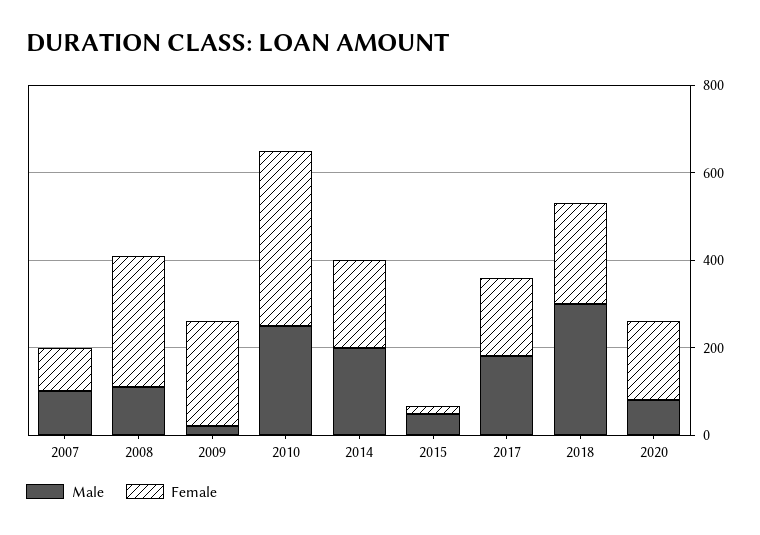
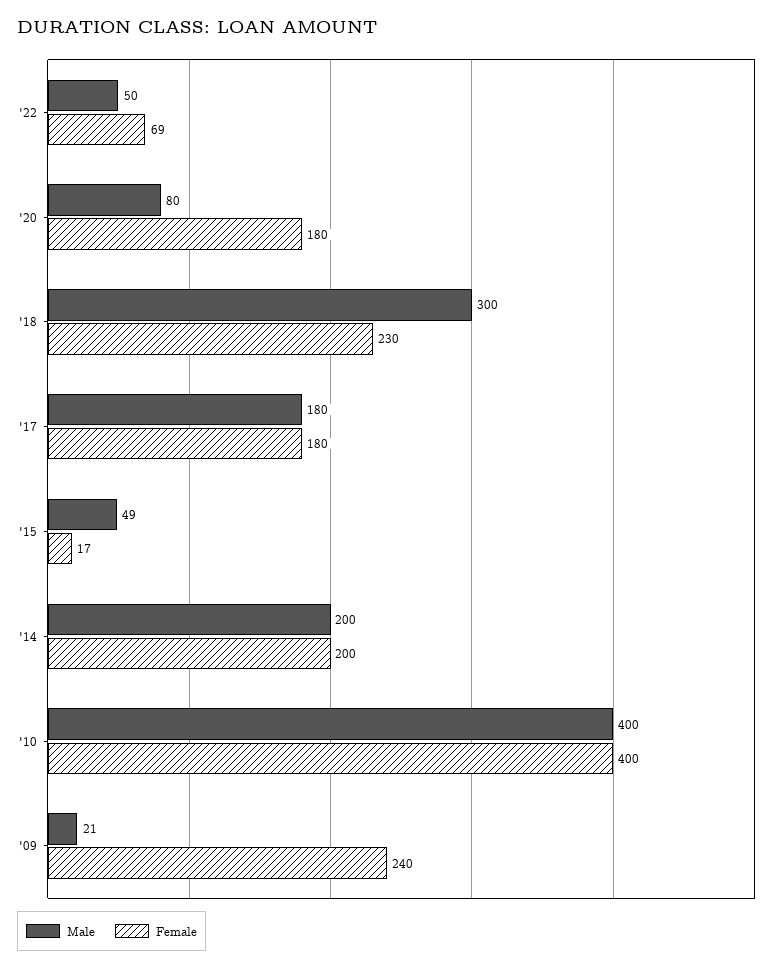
Male, 2007: 100 -> none
Female, 2007: 100 -> none
Male, 2008: 100 -> none
Female, 2008: 300 -> none
Male, 2010: 250 -> 400
Male, '22: none -> 50
Female, '22: none -> 69

